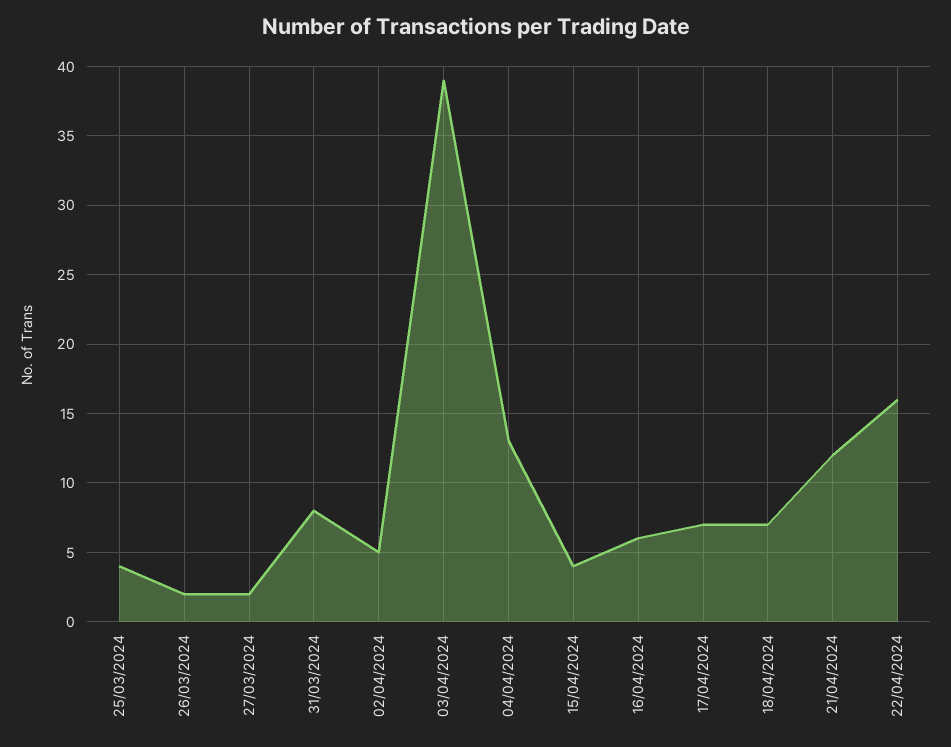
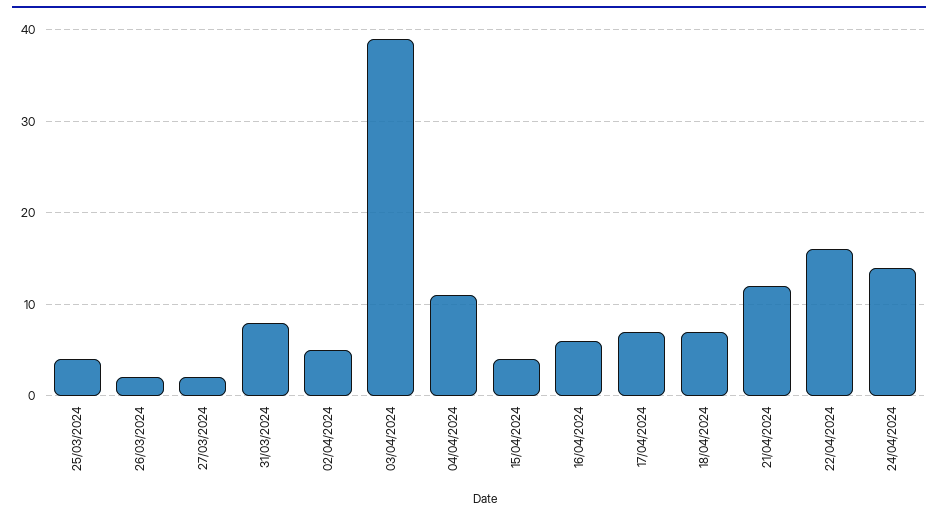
04/04/2024: 13 -> 11
24/04/2024: none -> 14

